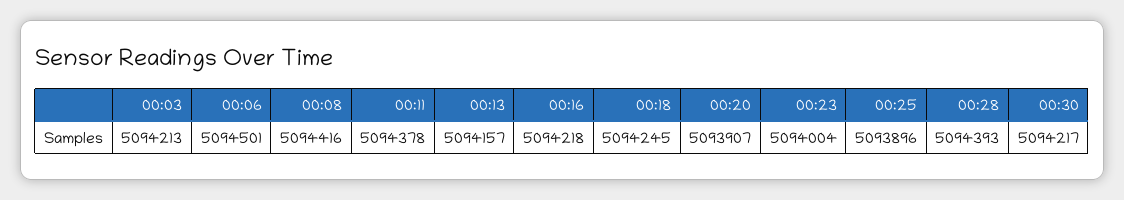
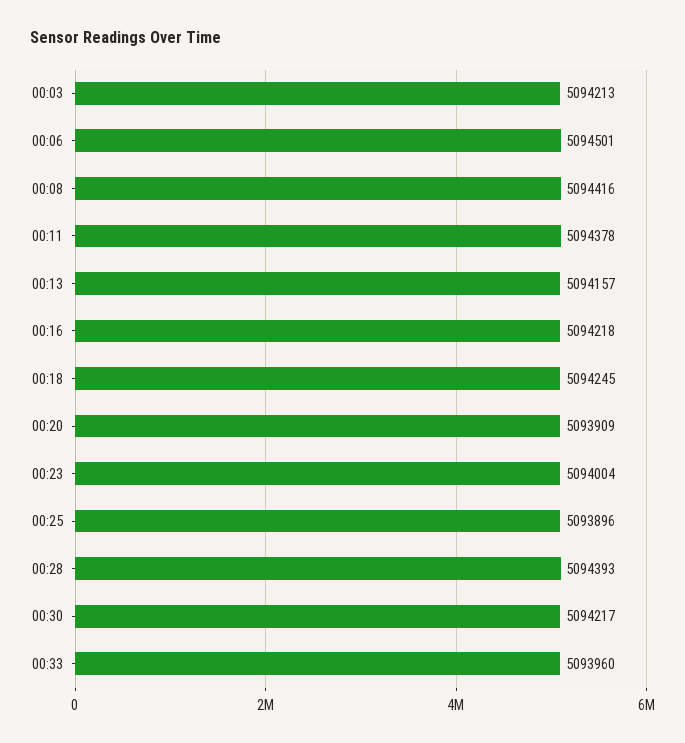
00:20: 5093907 -> 5093909
00:33: none -> 5093960

